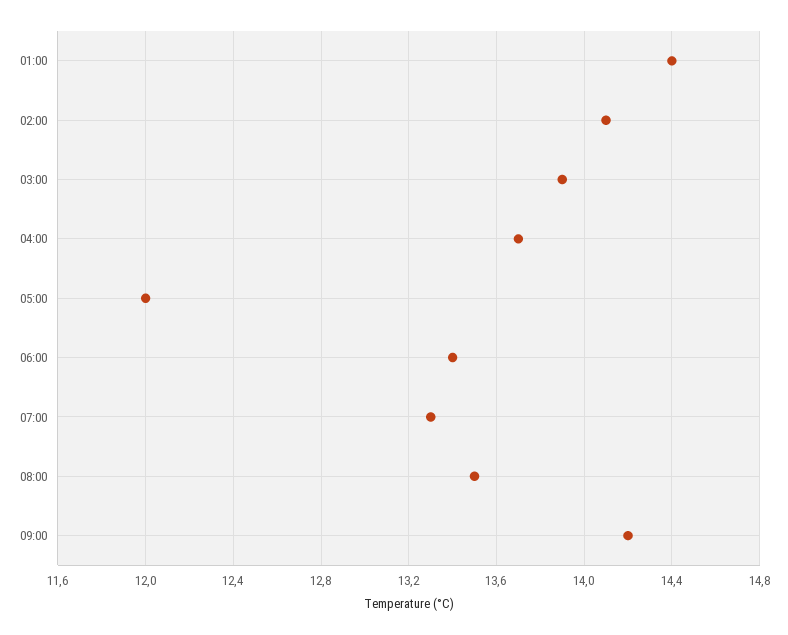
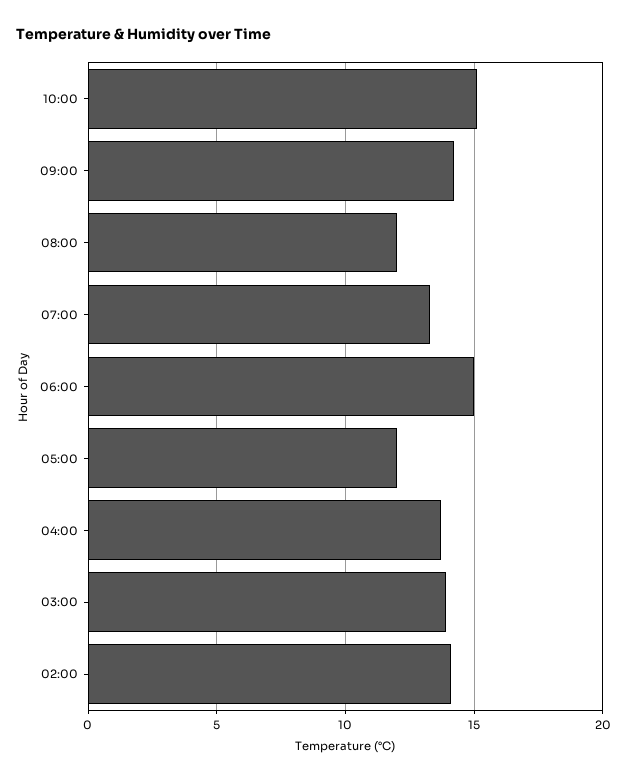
01:00: 14.4 -> none
06:00: 13.4 -> 15
08:00: 13.5 -> 12
10:00: none -> 15

